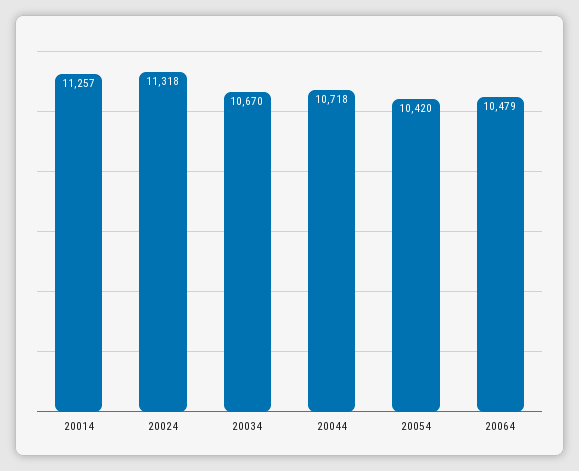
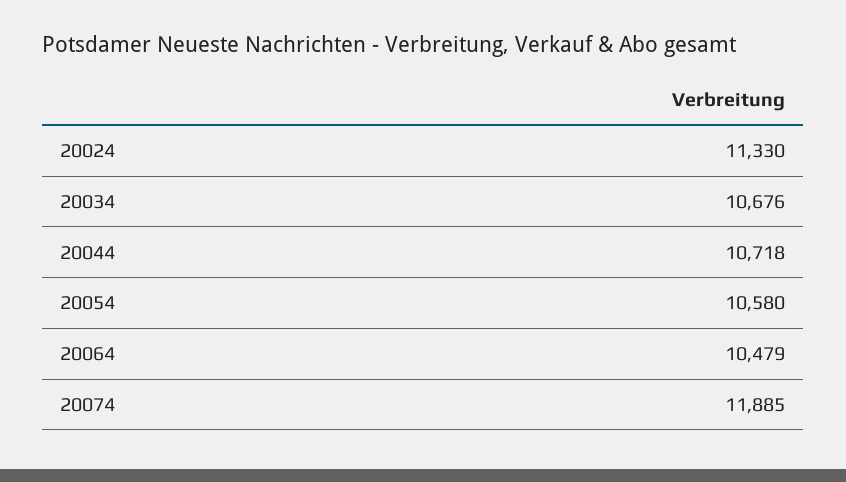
20014: 11257 -> none
20024: 11318 -> 11330
20034: 10670 -> 10676
20054: 10420 -> 10580
20074: none -> 11885

